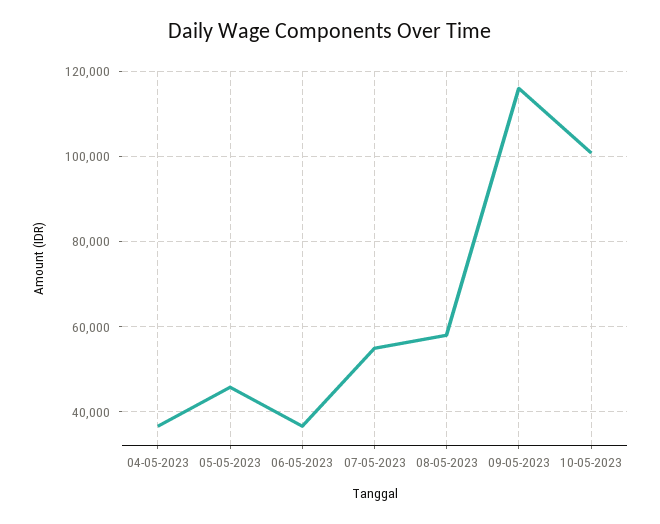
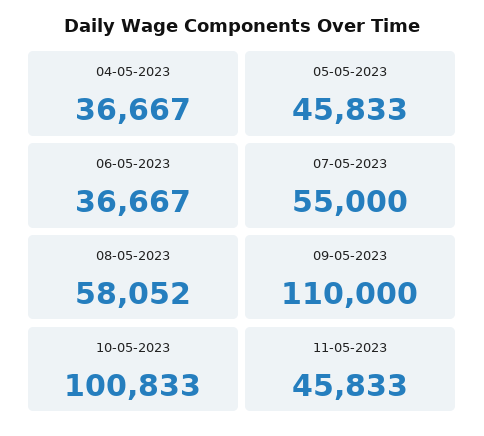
09-05-2023: 116000 -> 110000
11-05-2023: none -> 45833

